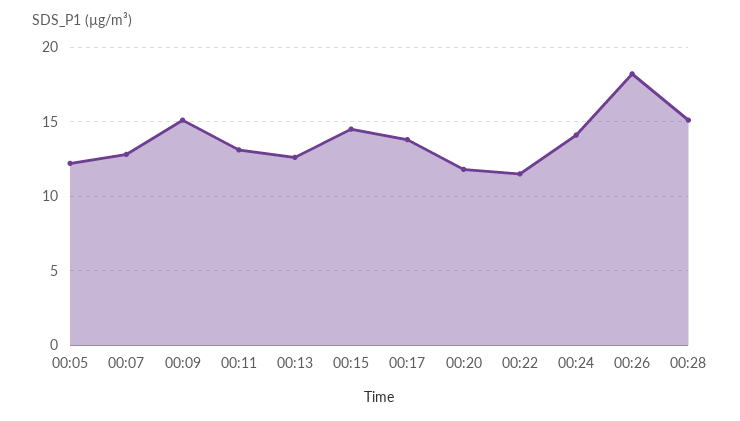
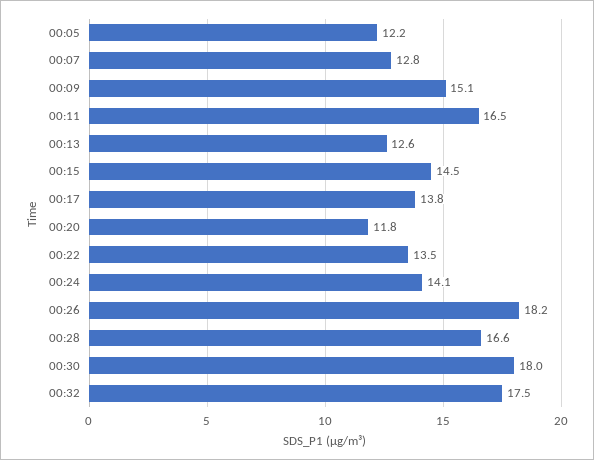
00:11: 13 -> 16.5
00:22: 11.5 -> 13.5
00:28: 15 -> 16.6
00:30: none -> 18
00:32: none -> 17.5

